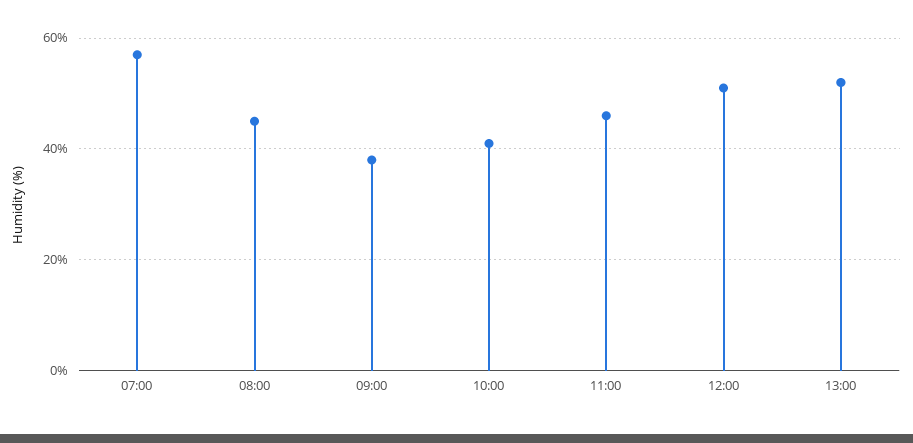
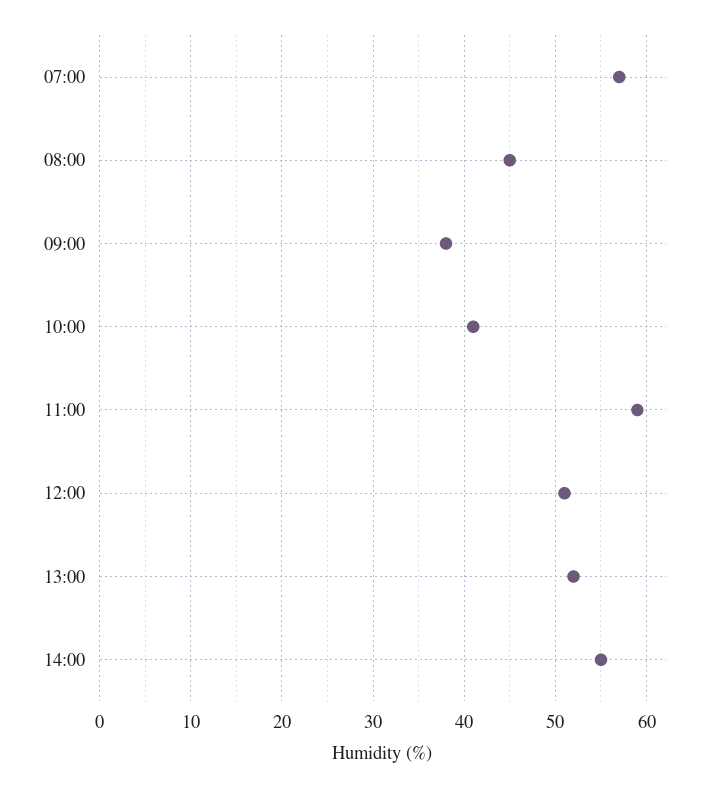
11:00: 45 -> 59
14:00: none -> 55

